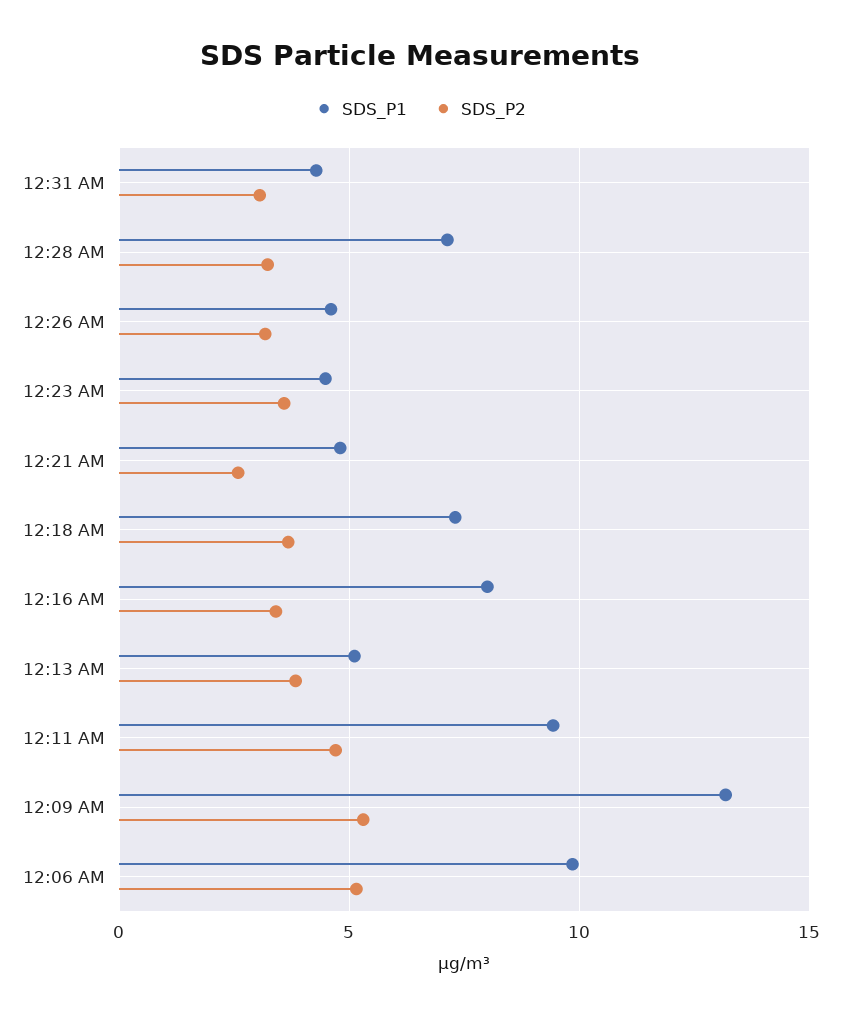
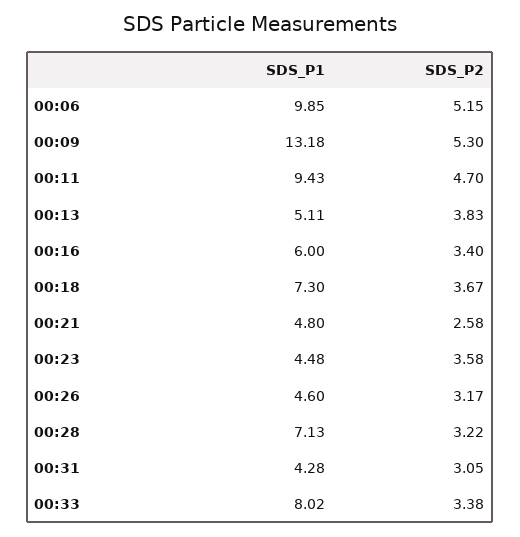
SDS_P1, 12:16 AM: 8 -> 6
SDS_P1, 00:33: none -> 8.02
SDS_P2, 00:33: none -> 3.38

